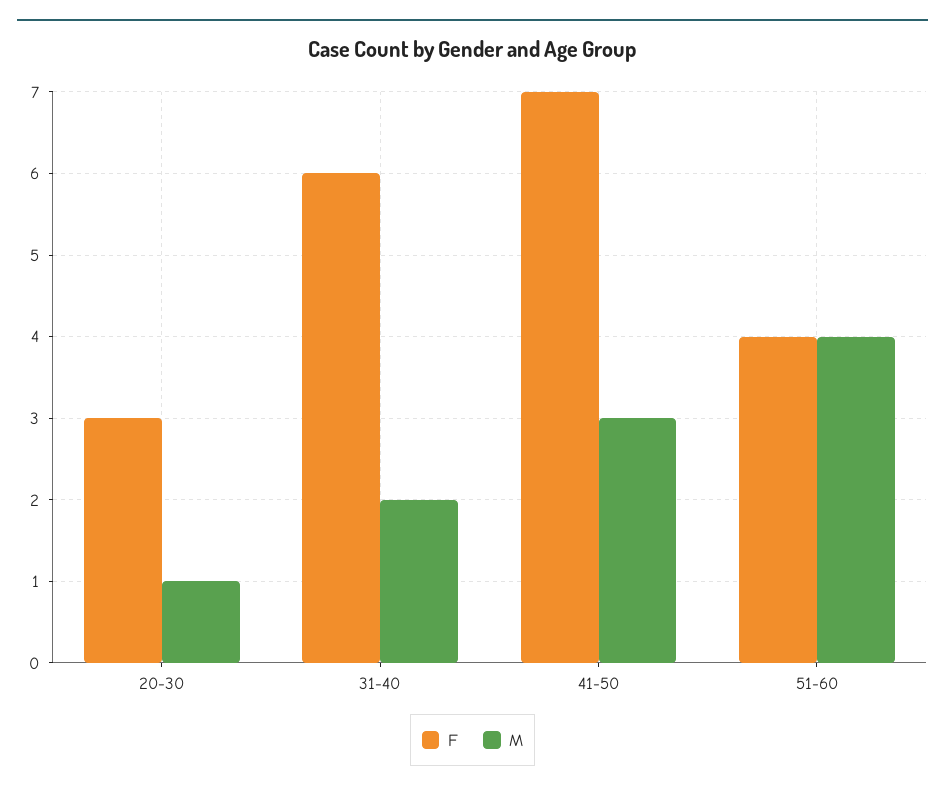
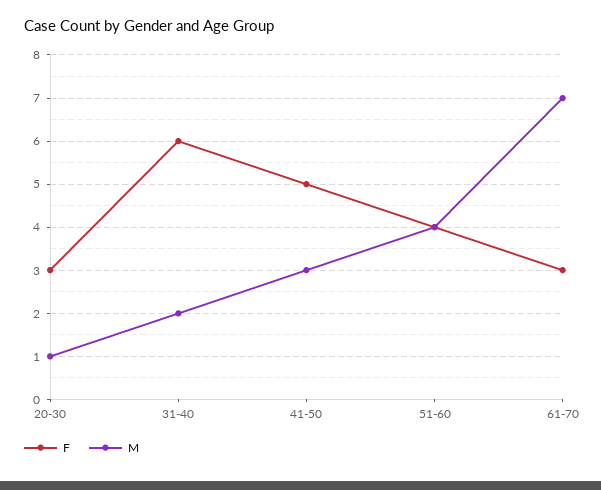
F, 41-50: 7 -> 5
F, 61-70: none -> 3
M, 61-70: none -> 7

